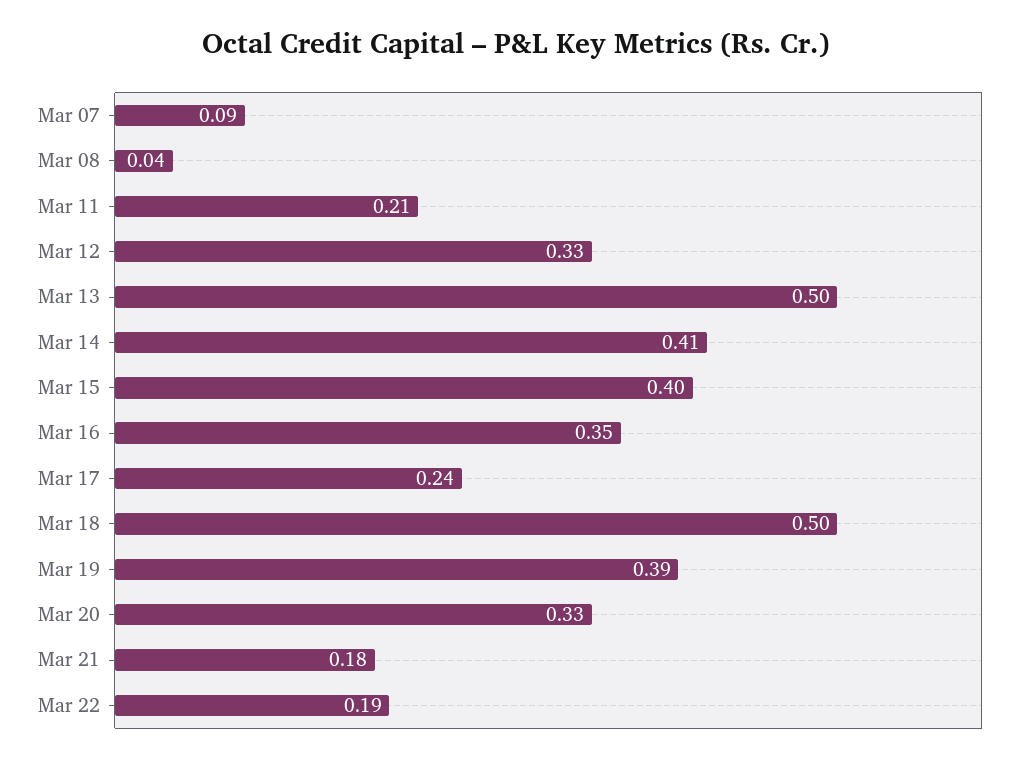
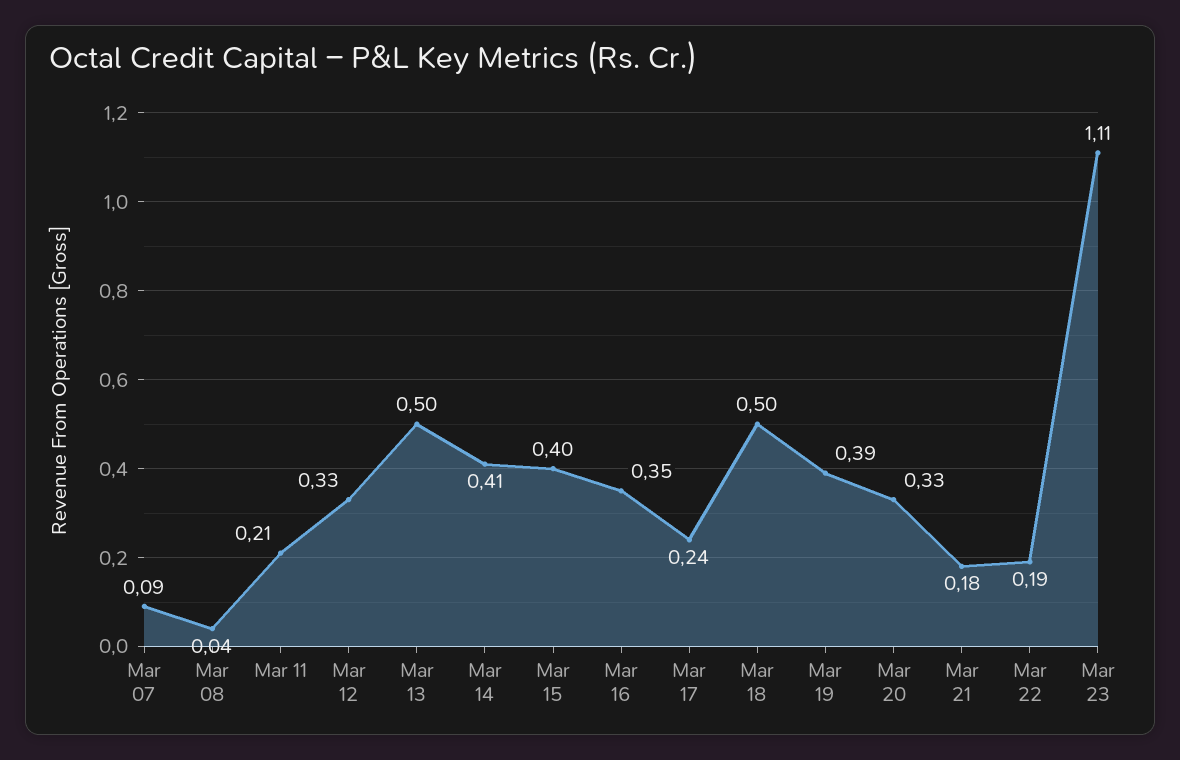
Mar 23: none -> 1.11

